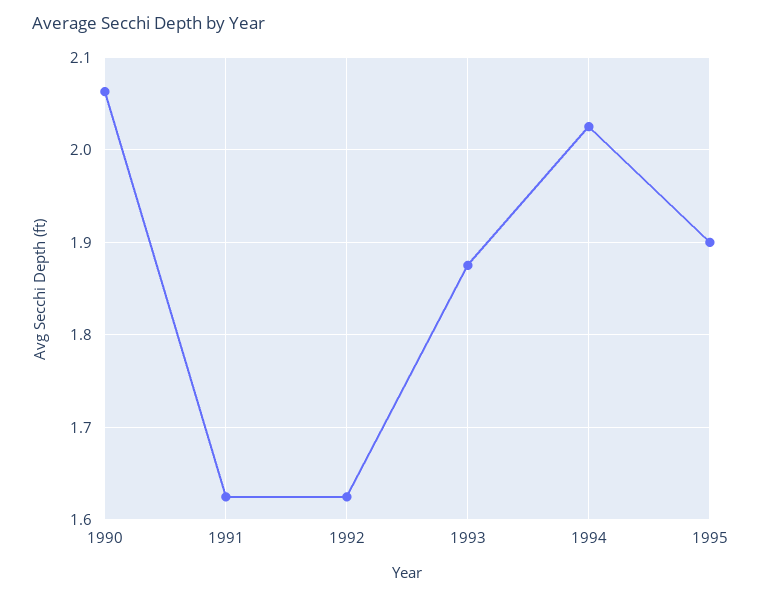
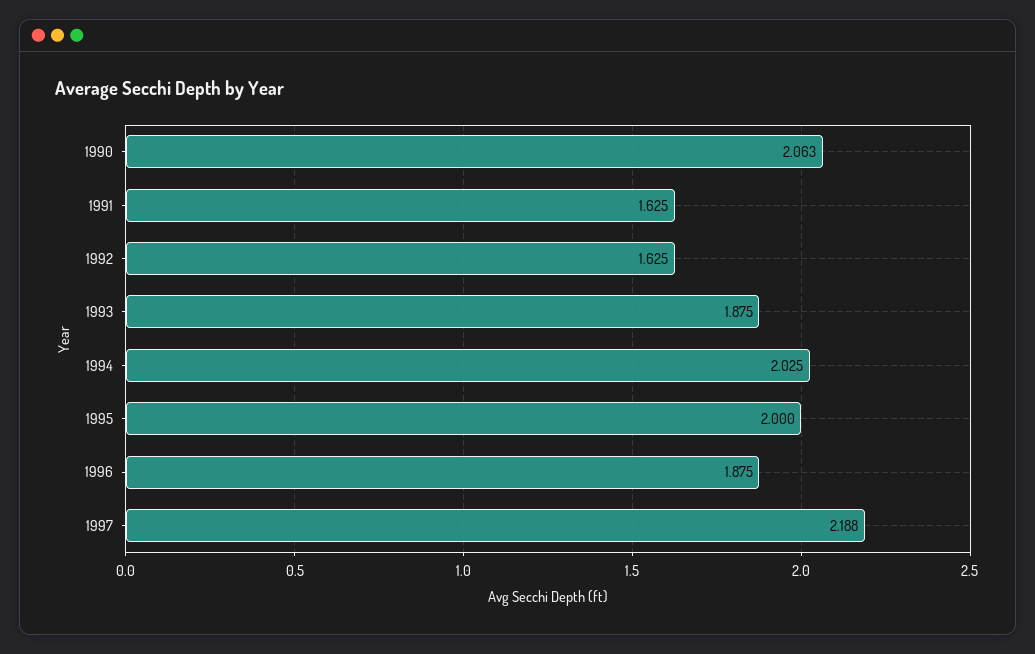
1995: 1.9 -> 2
1996: none -> 1.875
1997: none -> 2.188

